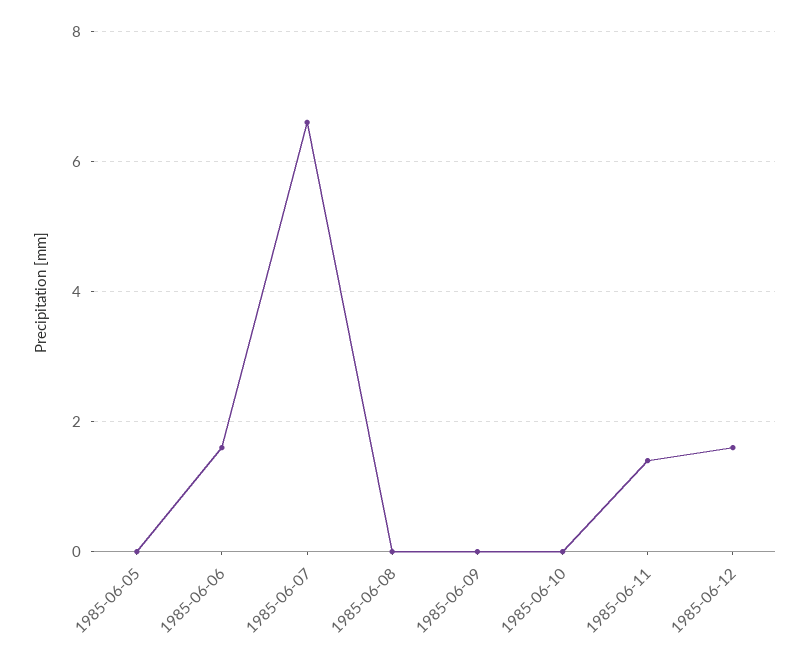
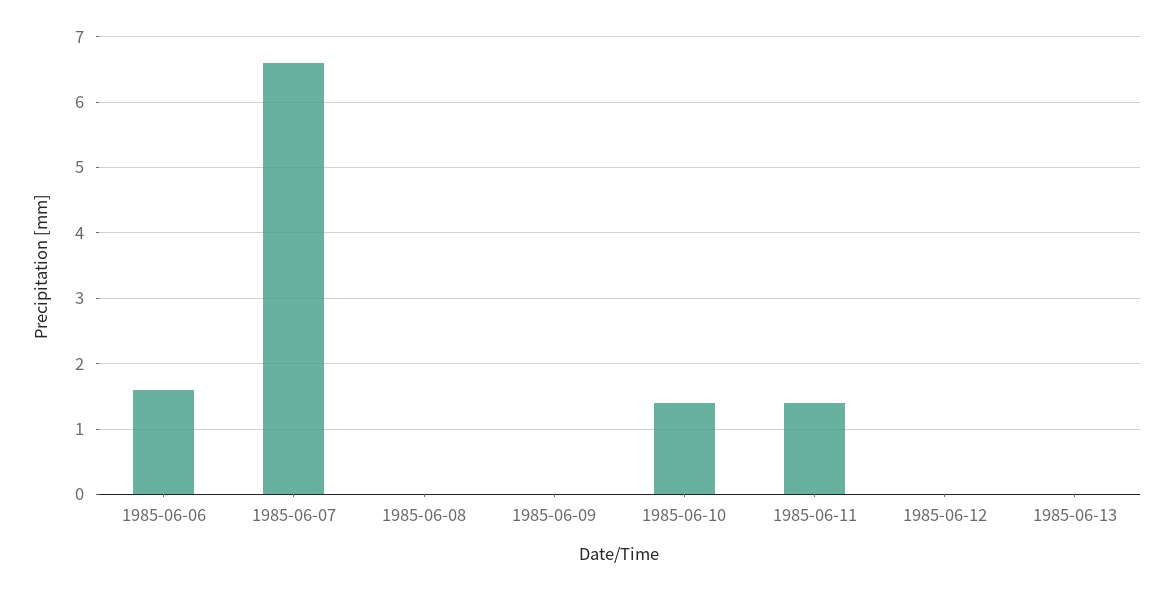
1985-06-05: 0 -> none
1985-06-10: 0 -> 1.4
1985-06-12: 1.5 -> 0
1985-06-13: none -> 0

